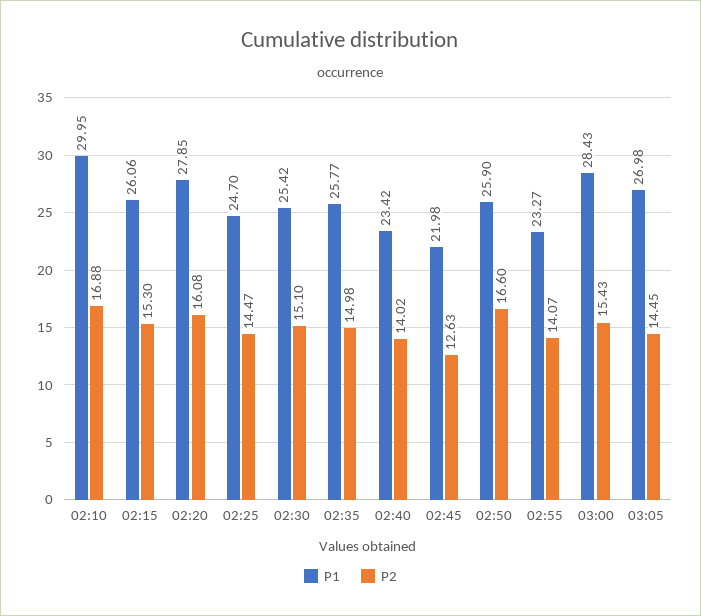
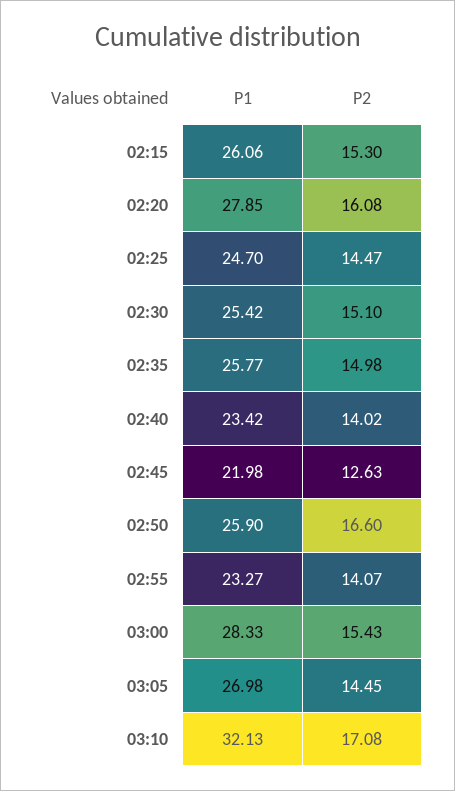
P1, 02:10: 29.95 -> none
P2, 02:10: 16.88 -> none
P1, 03:00: 28.43 -> 28.33
P1, 03:10: none -> 32.13
P2, 03:10: none -> 17.08

